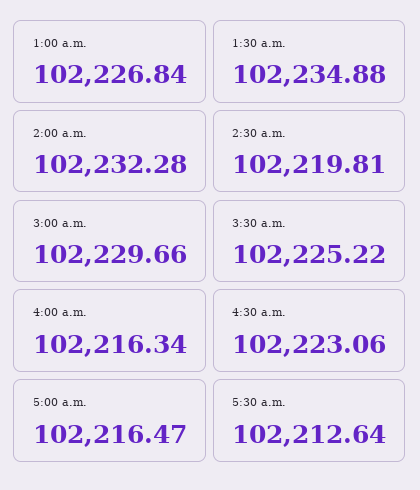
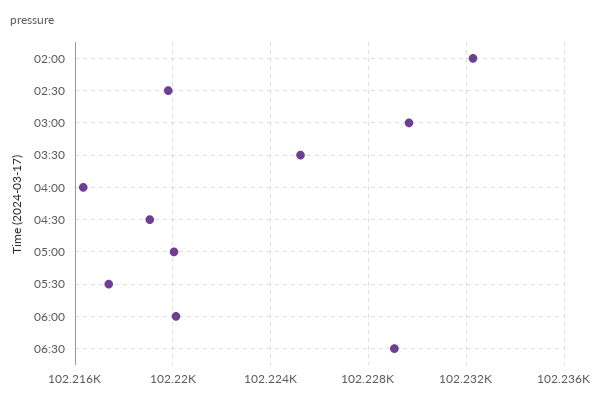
1:00 a.m.: 102226.84 -> none
1:30 a.m.: 102234.88 -> none
4:30 a.m.: 102223.06 -> 102219
5:00 a.m.: 102216.47 -> 102220
5:30 a.m.: 102212.64 -> 102217.5
06:00: none -> 102220
06:30: none -> 102229

